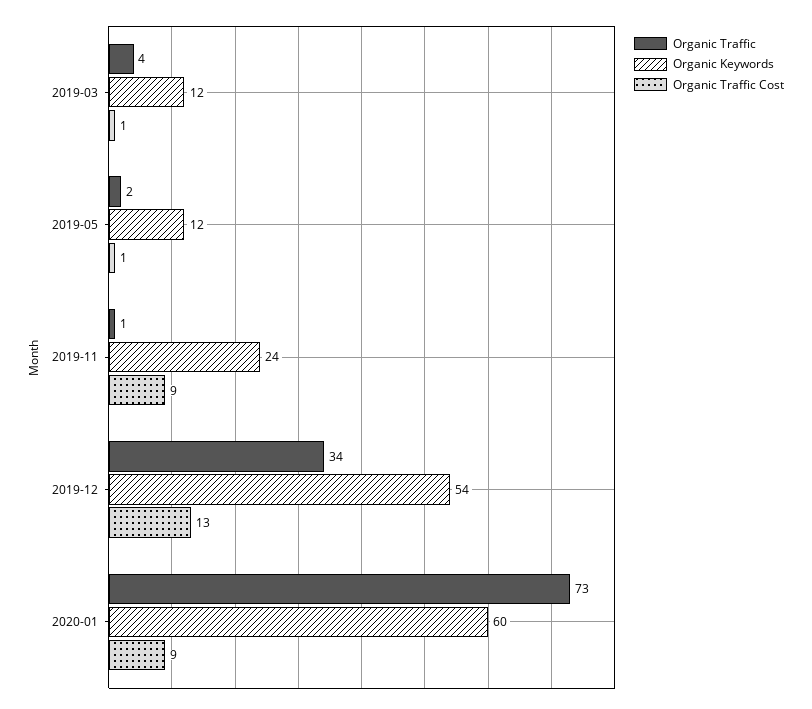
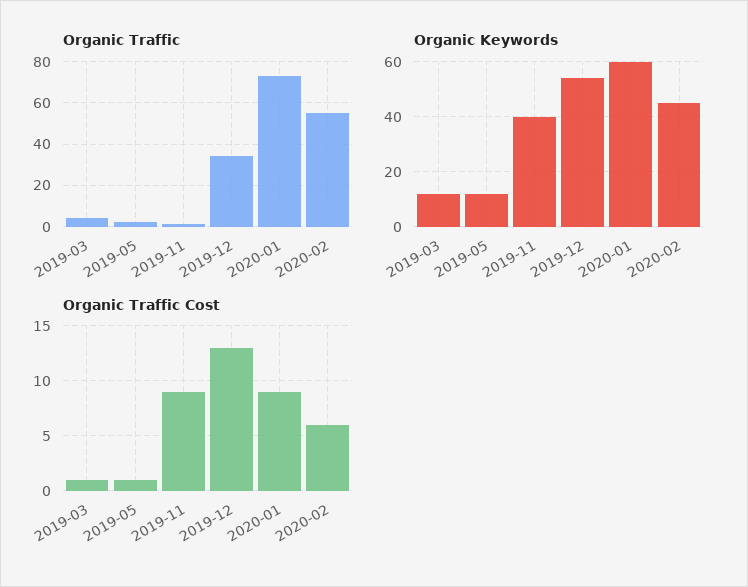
Organic Keywords, 2019-11: 24 -> 40
Organic Traffic, 2020-02: none -> 55
Organic Keywords, 2020-02: none -> 45
Organic Traffic Cost, 2020-02: none -> 6

